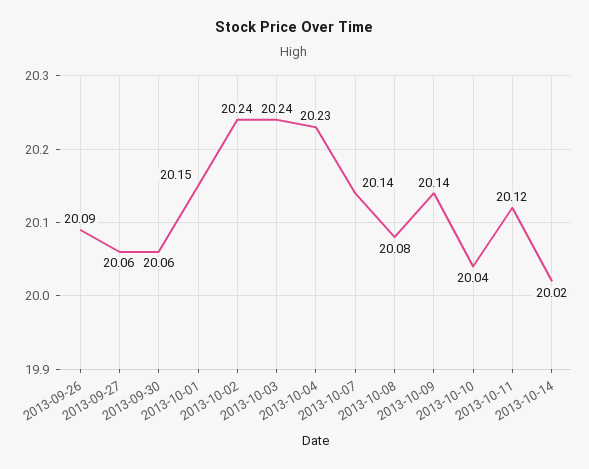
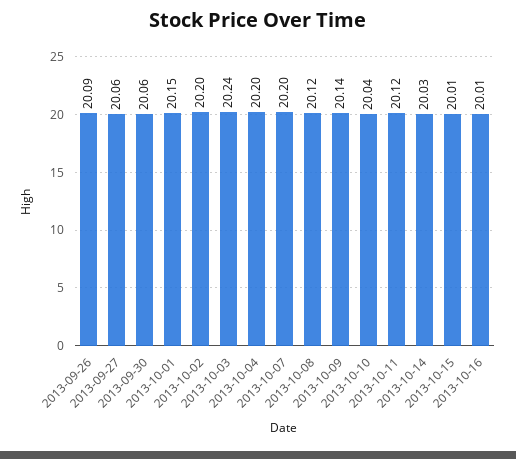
2013-10-02: 20.24 -> 20.2
2013-10-04: 20.23 -> 20.2
2013-10-07: 20.14 -> 20.2
2013-10-08: 20.08 -> 20.12
2013-10-14: 20.02 -> 20.03
2013-10-15: none -> 20.01
2013-10-16: none -> 20.01

